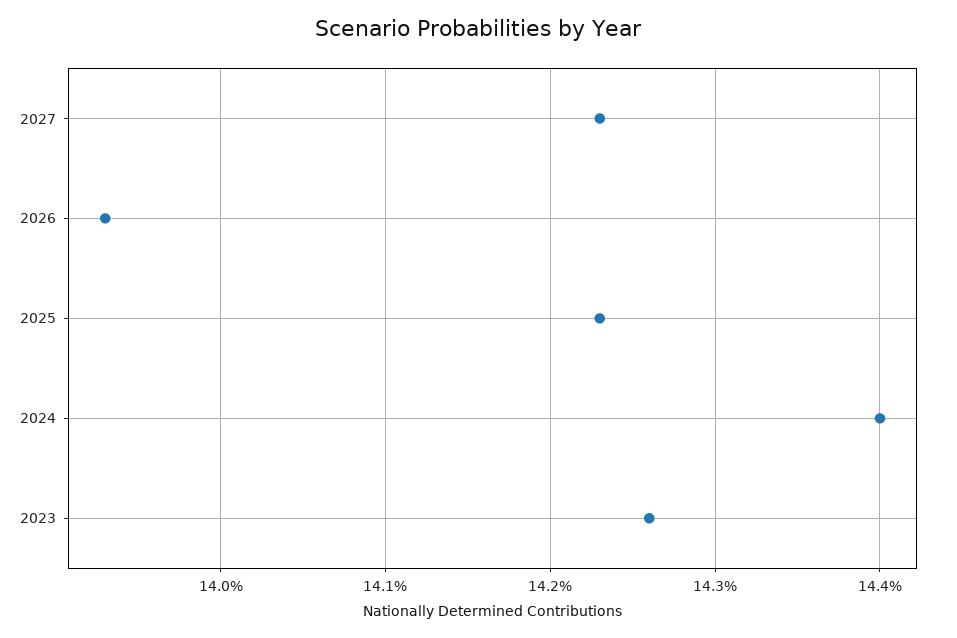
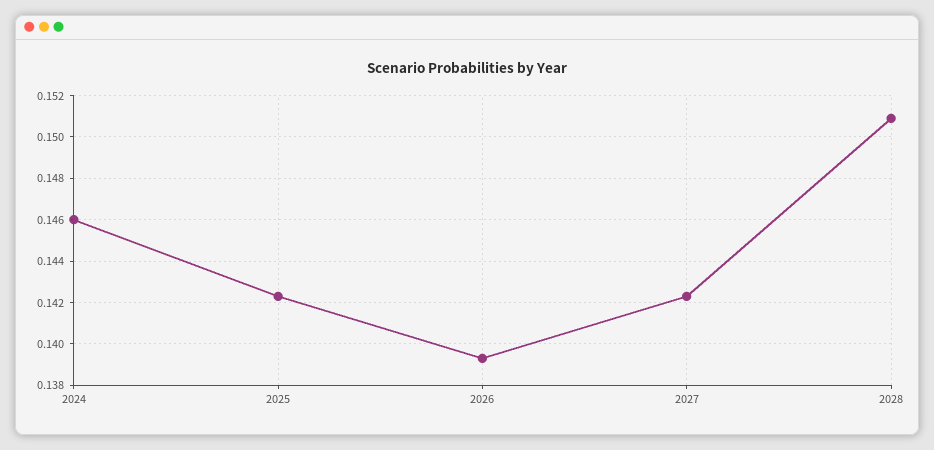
2024: 0.144 -> 0.146
2023: 0.1426 -> none
2028: none -> 0.151

